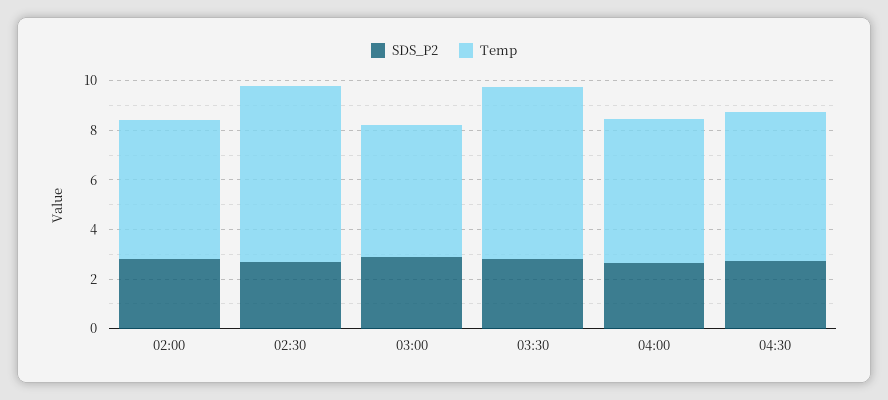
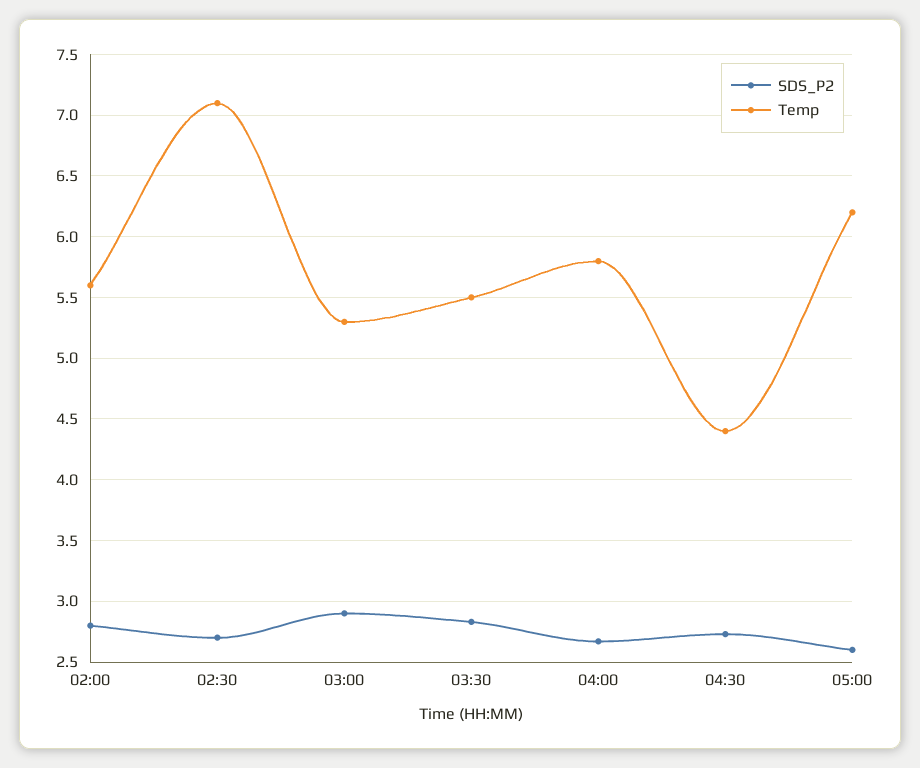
Temp, 03:30: 7 -> 5.5
Temp, 04:30: 6 -> 4.4
SDS_P2, 05:00: none -> 2.6
Temp, 05:00: none -> 6.2

